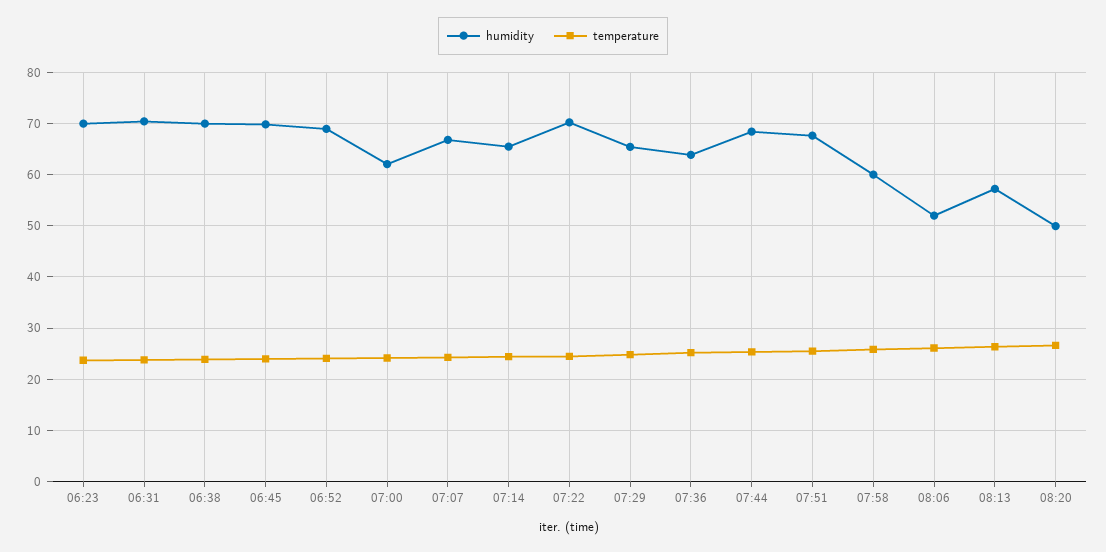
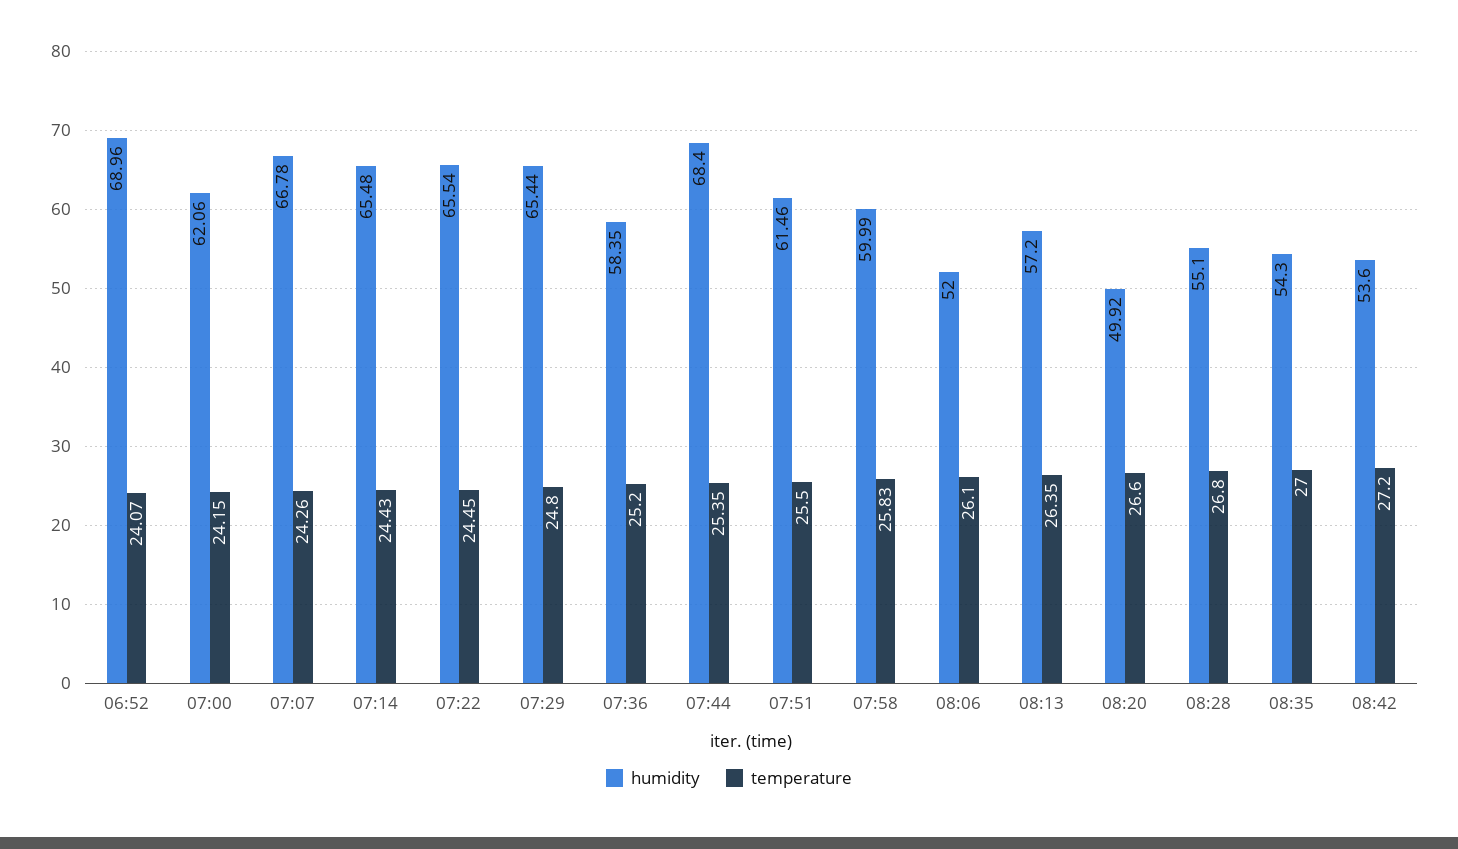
humidity, 06:23: 70 -> none
temperature, 06:23: 24 -> none
humidity, 06:31: 70 -> none
temperature, 06:31: 24 -> none
humidity, 06:38: 70 -> none
temperature, 06:38: 24 -> none
humidity, 06:45: 70 -> none
temperature, 06:45: 24 -> none
humidity, 07:22: 70 -> 65.54
humidity, 07:36: 64 -> 58.35
humidity, 07:51: 68 -> 61.46
humidity, 08:28: none -> 55.1
temperature, 08:28: none -> 26.8
humidity, 08:35: none -> 54.3
temperature, 08:35: none -> 27
humidity, 08:42: none -> 53.6
temperature, 08:42: none -> 27.2

